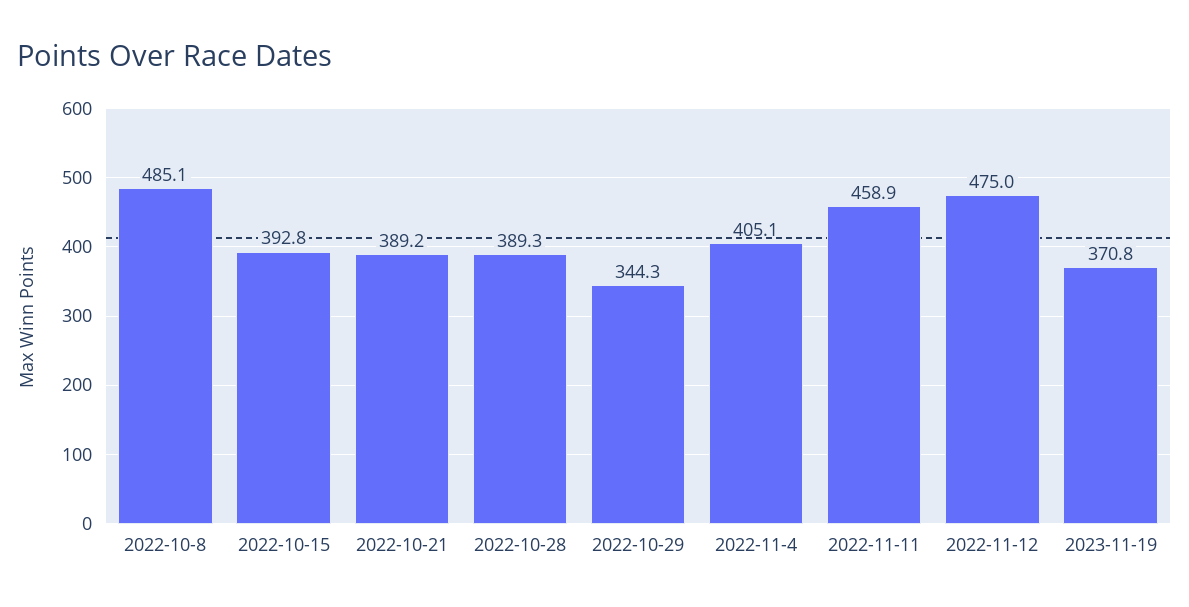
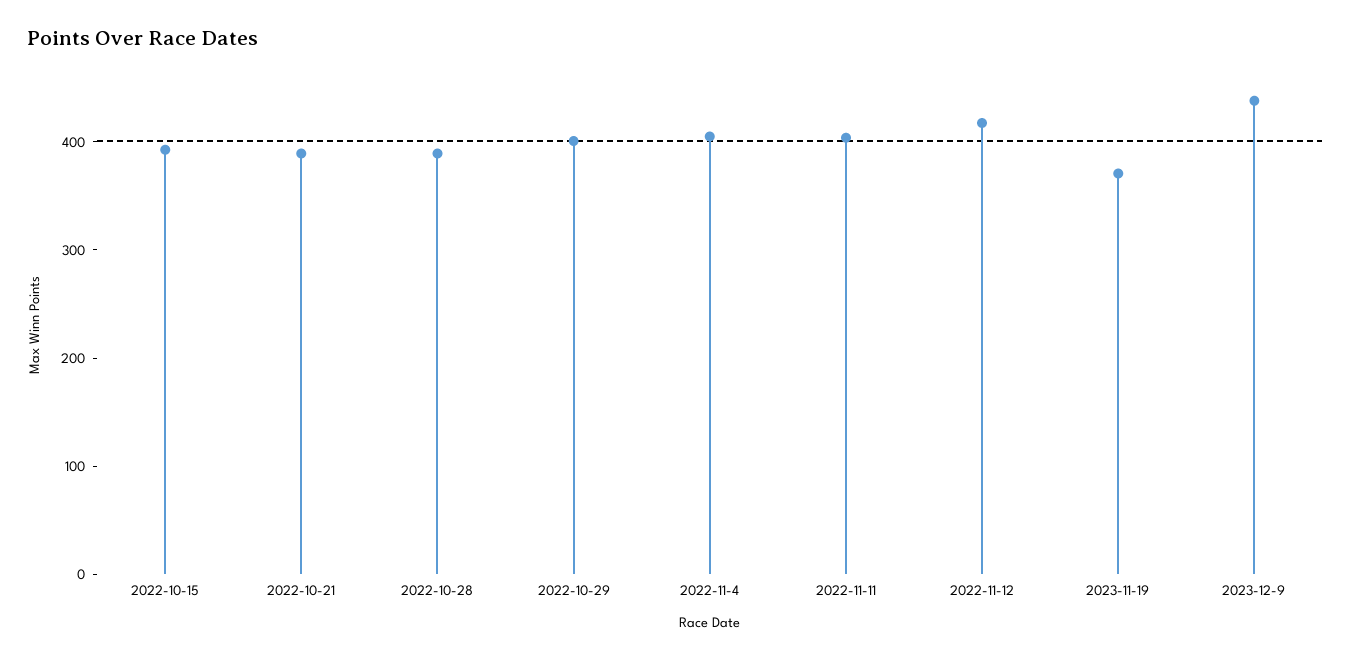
2022-10-8: 485.1 -> none
2022-10-29: 344.3 -> 400
2022-11-11: 458.9 -> 400
2022-11-12: 475 -> 420
2023-12-9: none -> 440

